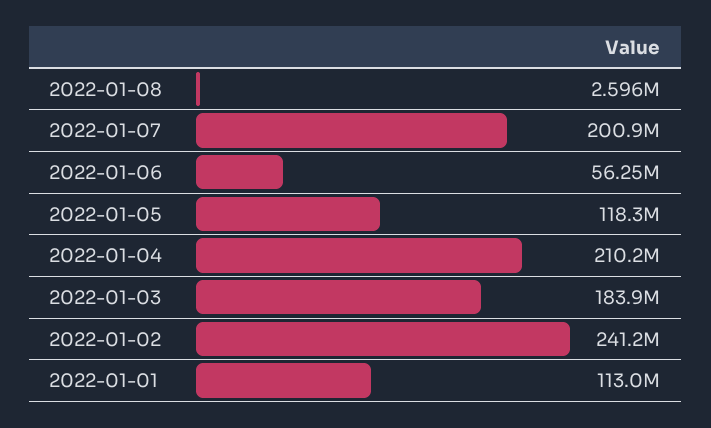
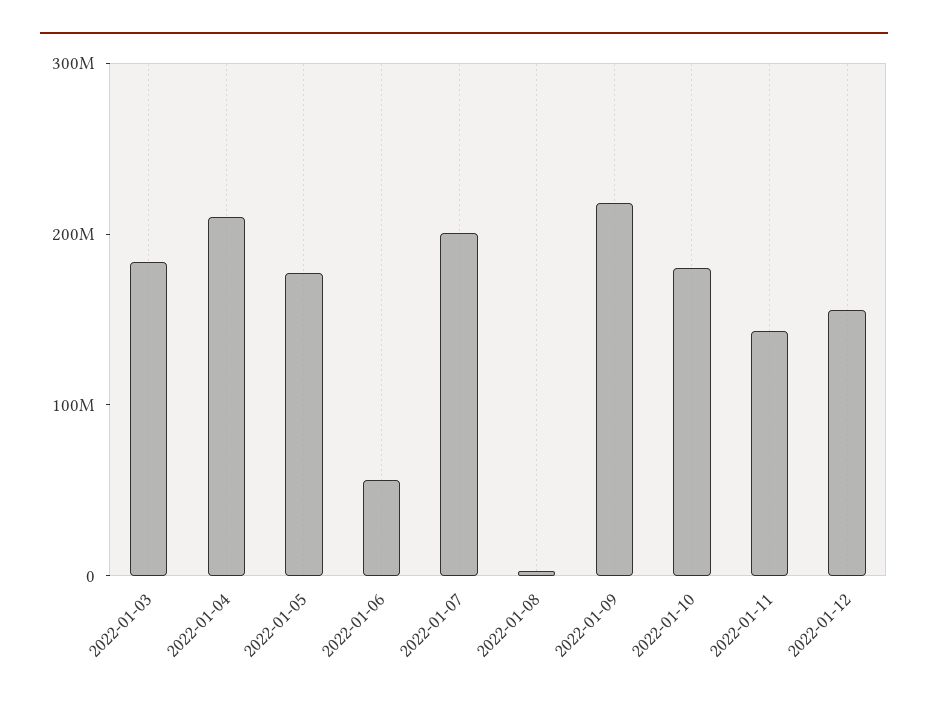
2022-01-05: 118300000 -> 180000000
2022-01-02: 241200000 -> none
2022-01-01: 113000000 -> none
2022-01-09: none -> 220000000
2022-01-10: none -> 180000000
2022-01-11: none -> 140000000
2022-01-12: none -> 160000000

